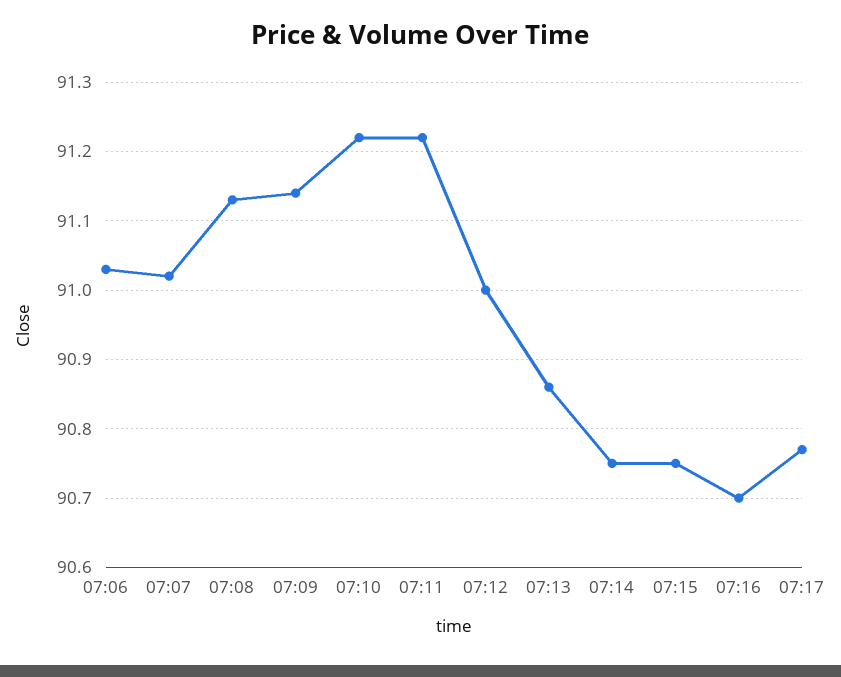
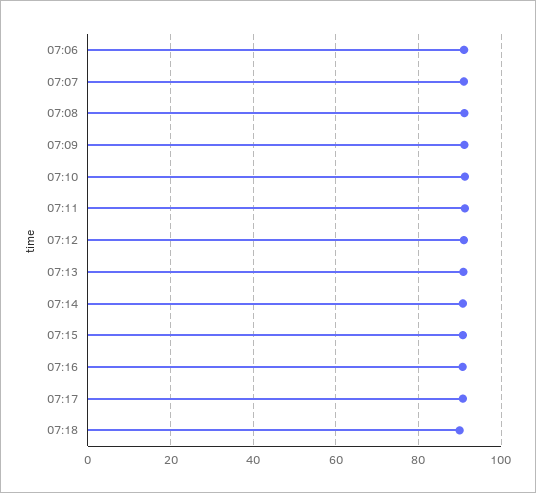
07:18: none -> 90

